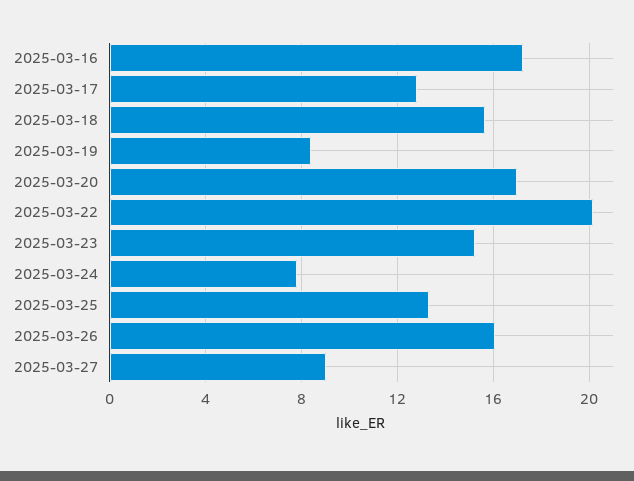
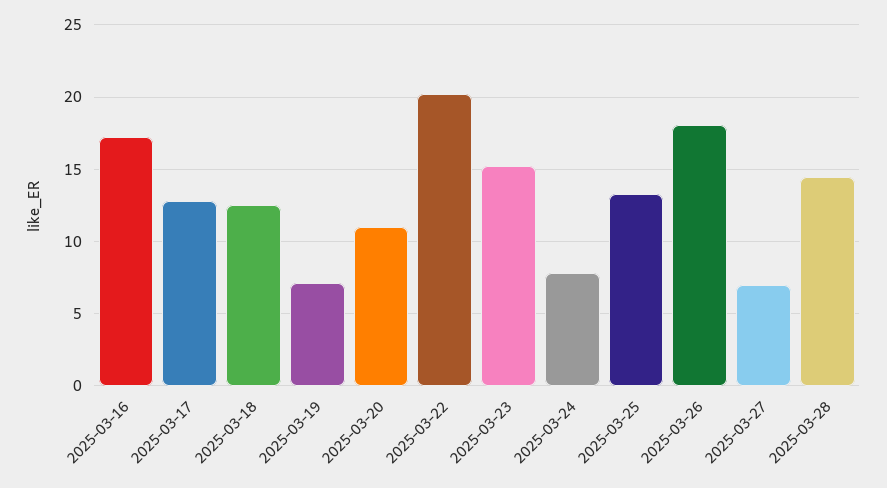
2025-03-18: 15.5 -> 12.5
2025-03-19: 8.5 -> 7
2025-03-20: 17 -> 11
2025-03-26: 16 -> 18
2025-03-27: 9 -> 7
2025-03-28: none -> 14.5

